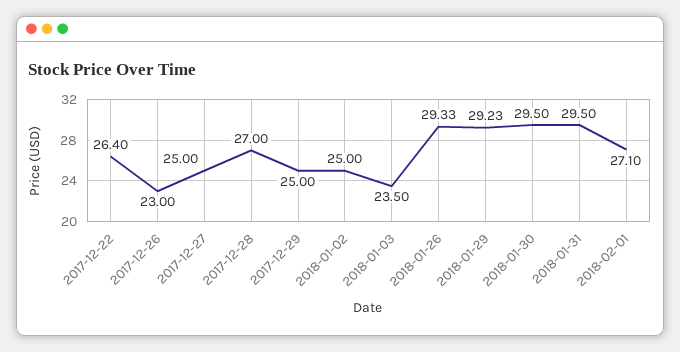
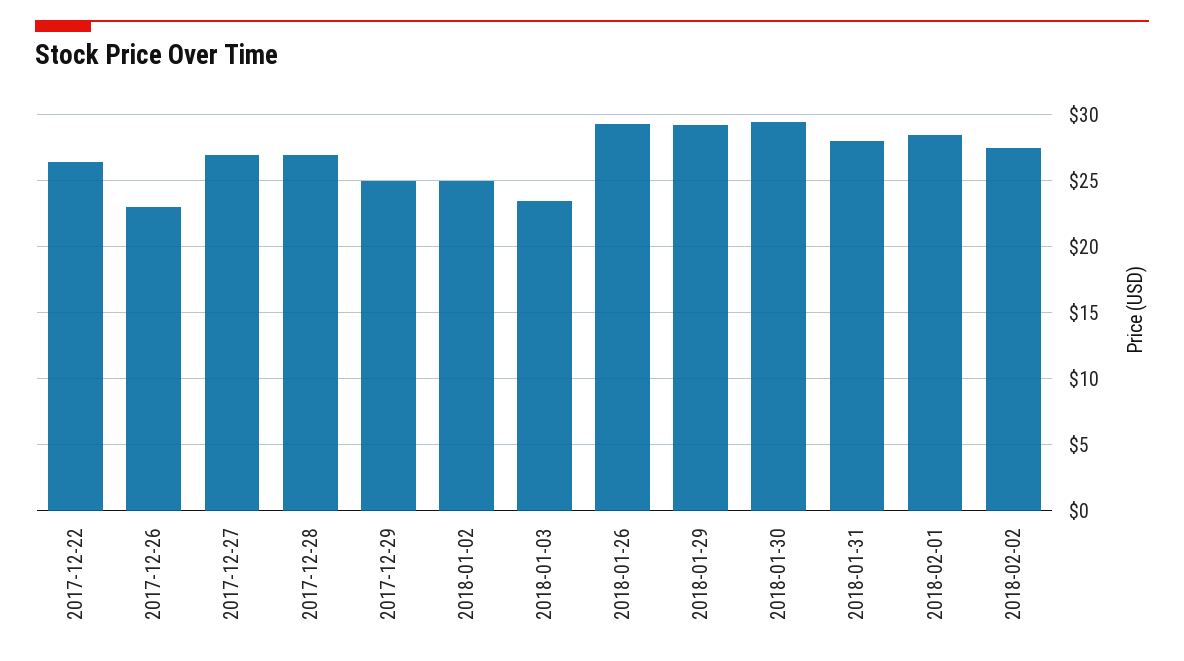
2017-12-27: 25 -> 27
2018-01-31: 29.5 -> 28
2018-02-01: 27.1 -> 28.5
2018-02-02: none -> 27.5

